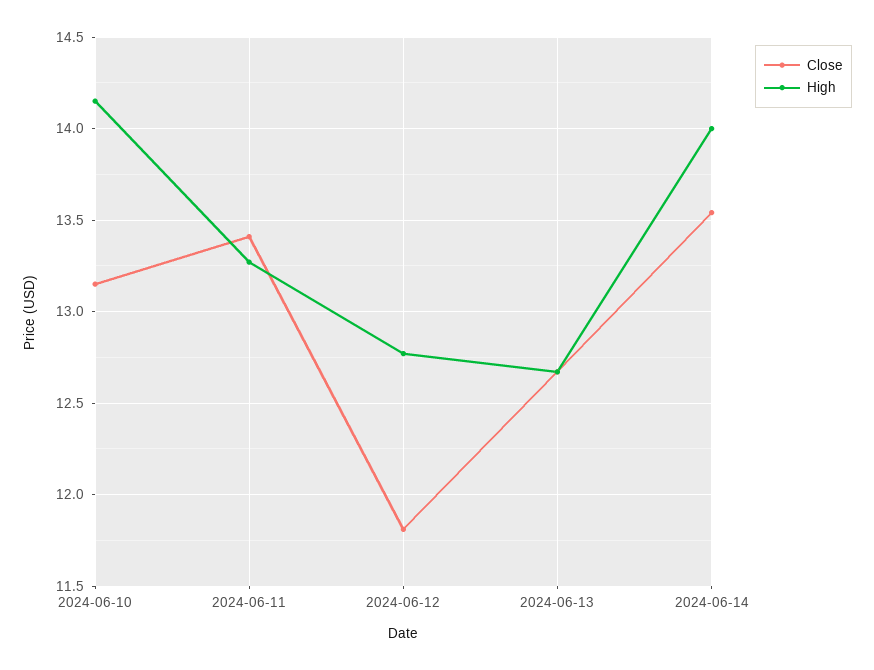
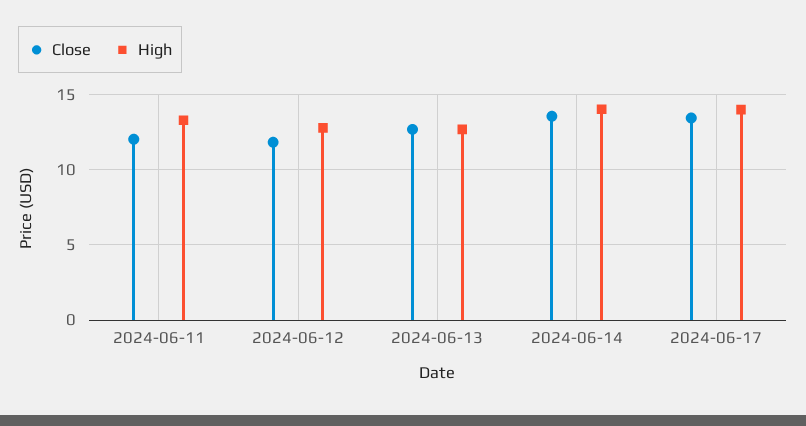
Close, 2024-06-10: 13.15 -> none
High, 2024-06-10: 14.15 -> none
Close, 2024-06-11: 13.4 -> 12
Close, 2024-06-17: none -> 13.5
High, 2024-06-17: none -> 14

